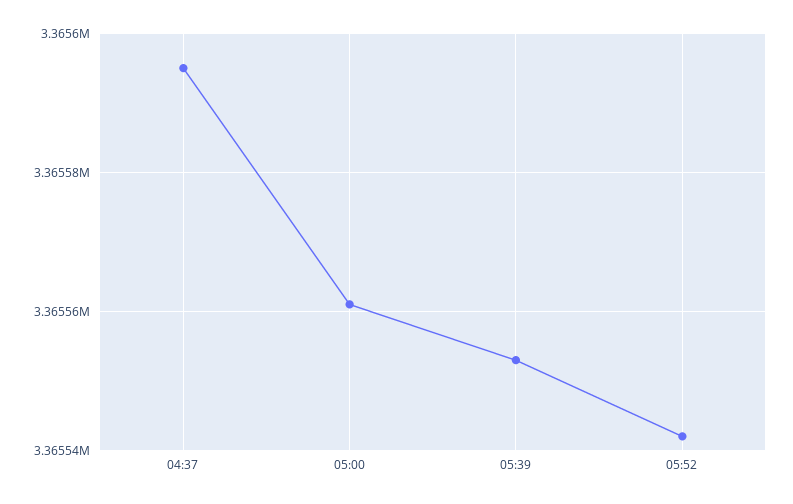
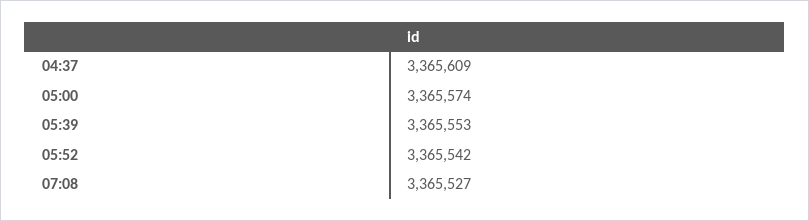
04:37: 3365595 -> 3365609
05:00: 3365560 -> 3365574
07:08: none -> 3365527

